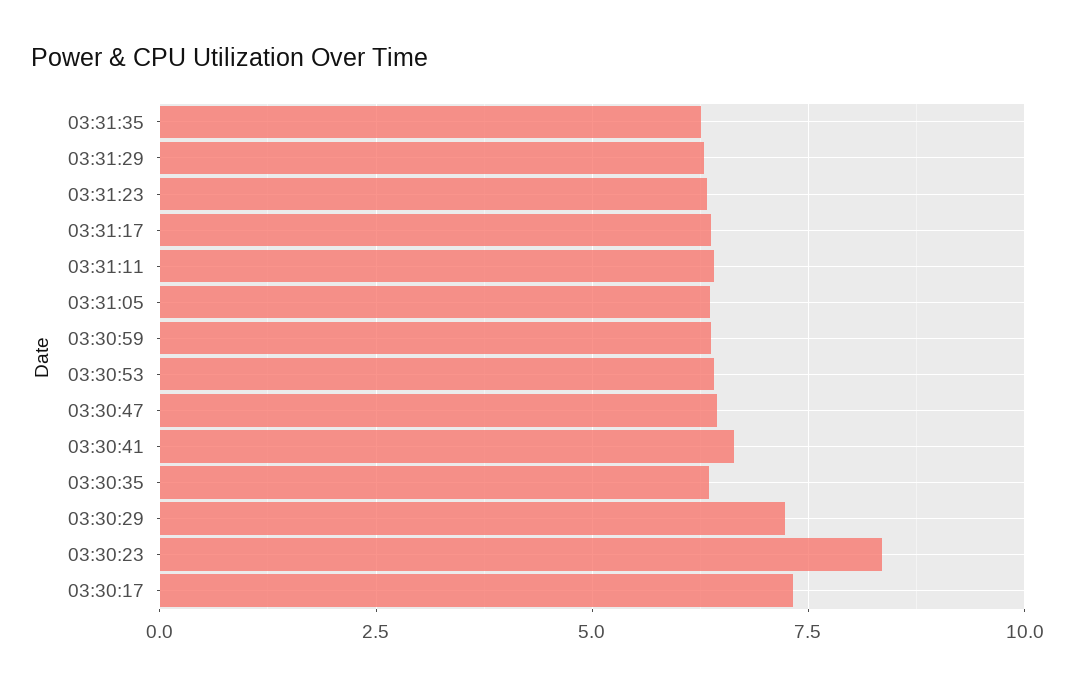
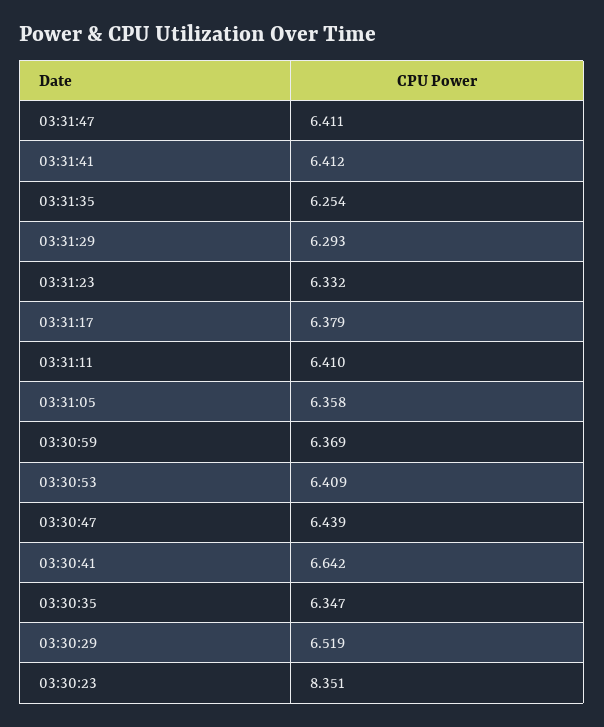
03:30:29: 7.25 -> 6.519
03:30:17: 7.25 -> none
03:31:47: none -> 6.411
03:31:41: none -> 6.412

